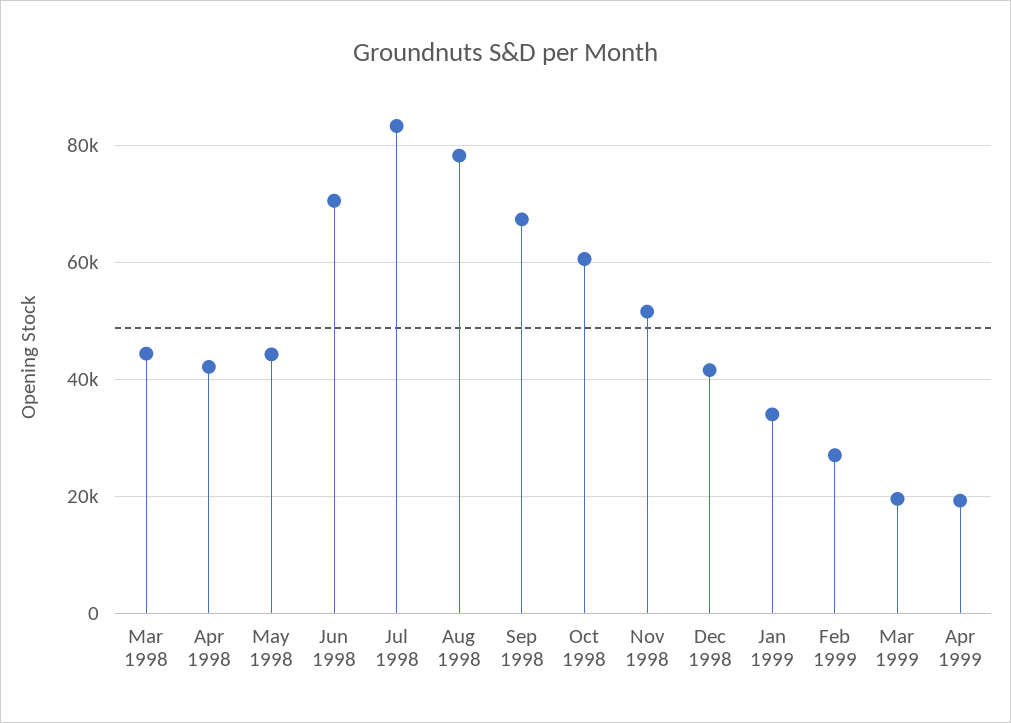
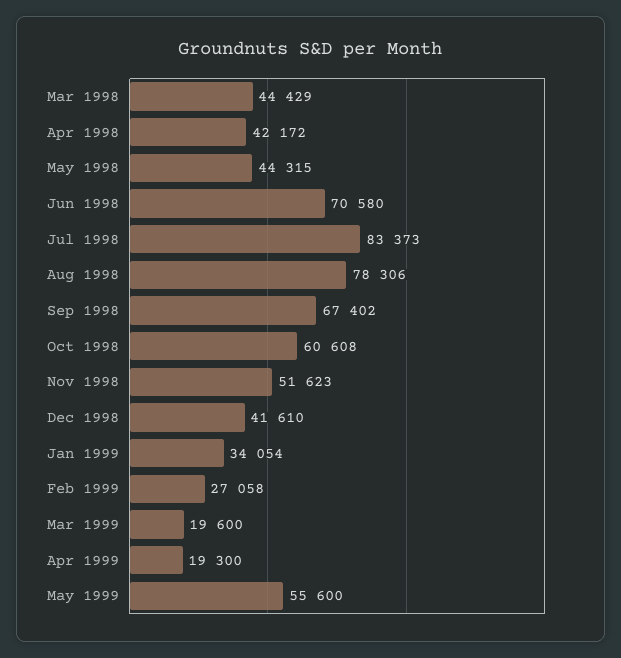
May 1999: none -> 55600

